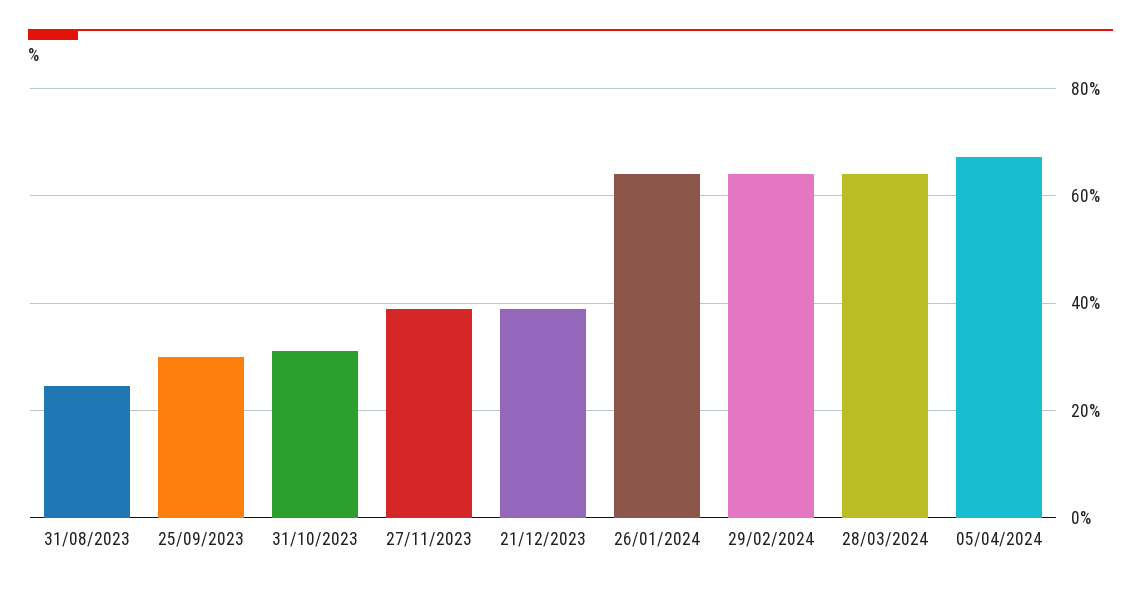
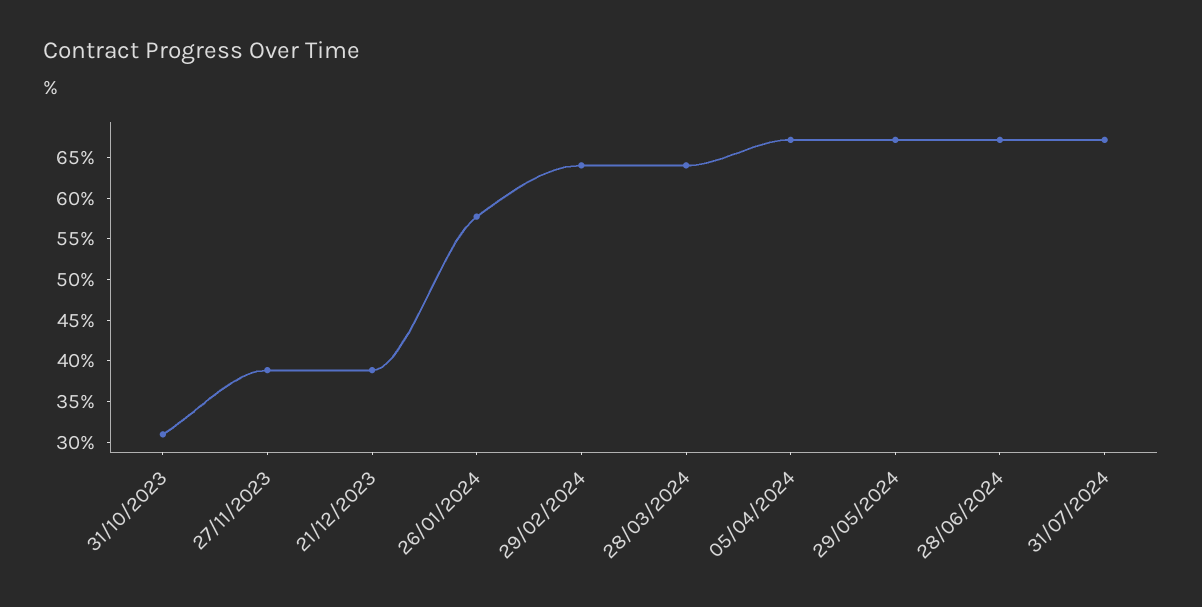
31/08/2023: 24 -> none
25/09/2023: 30 -> none
26/01/2024: 64 -> 58
29/05/2024: none -> 67
28/06/2024: none -> 67
31/07/2024: none -> 67

